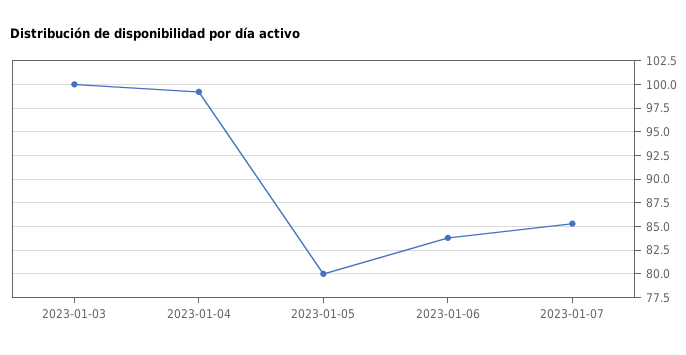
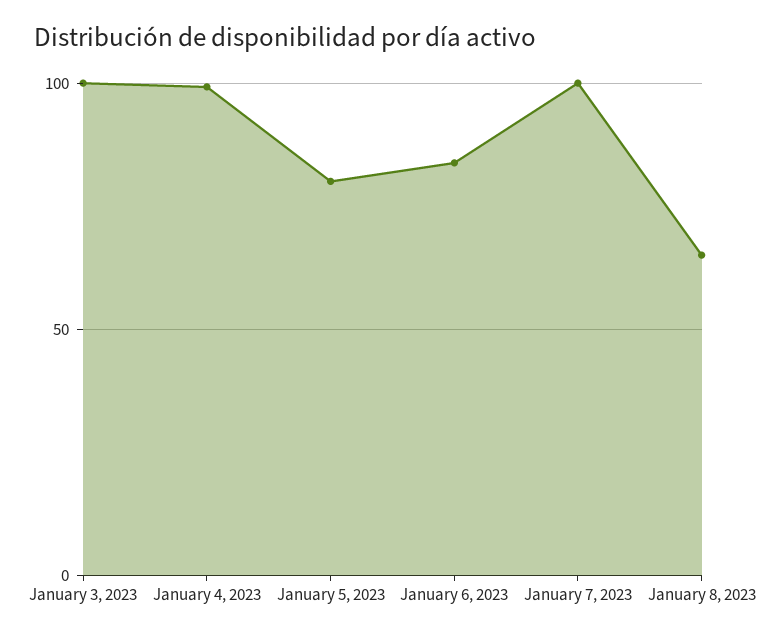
2023-01-07: 85 -> 100
January 8, 2023: none -> 65

